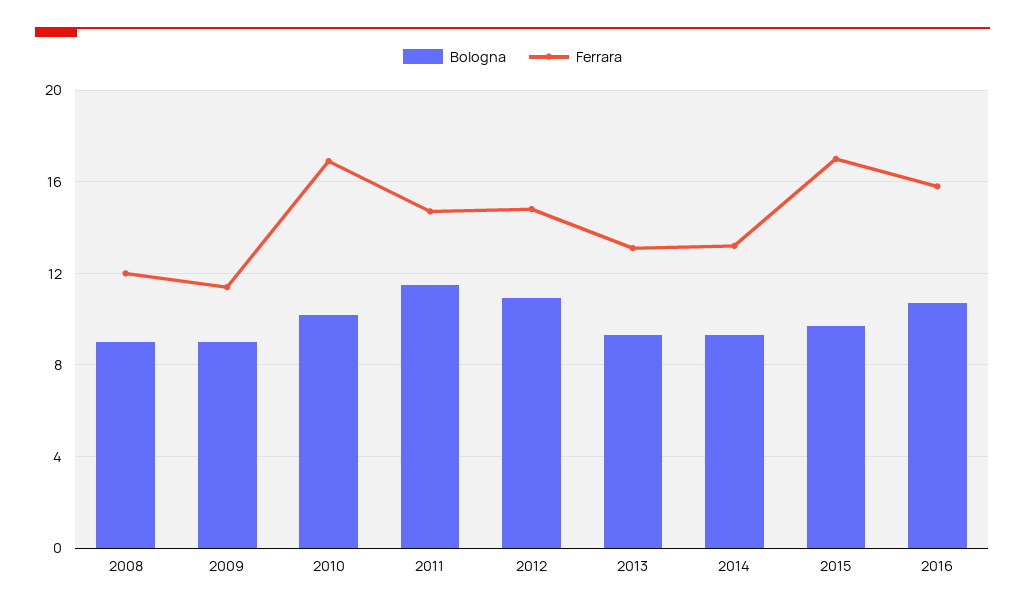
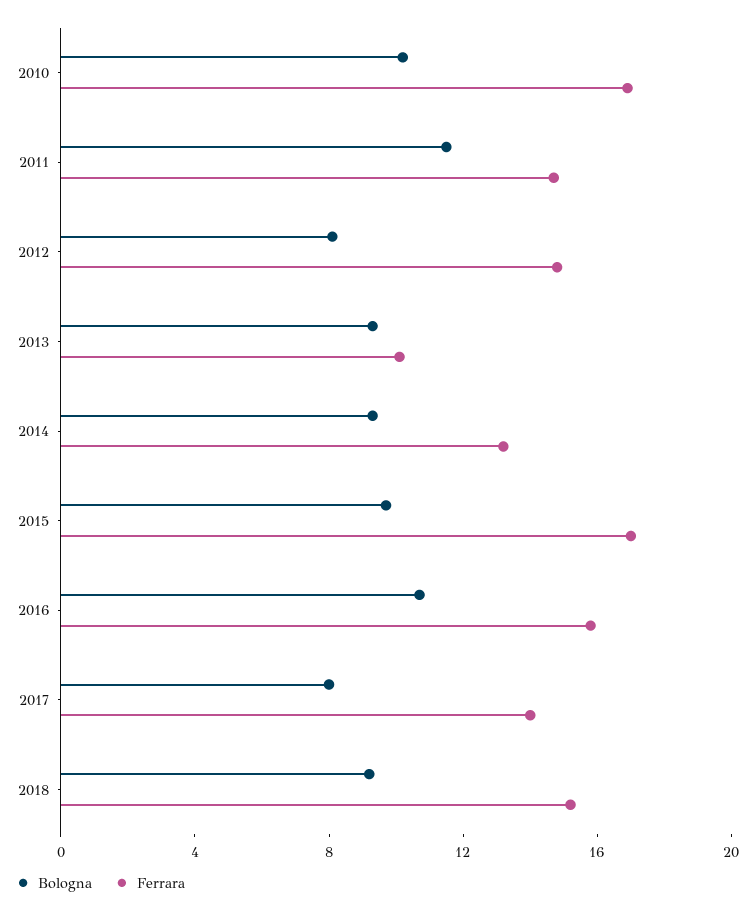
Bologna, 2008: 9 -> none
Ferrara, 2008: 12 -> none
Bologna, 2009: 9 -> none
Ferrara, 2009: 11.5 -> none
Bologna, 2012: 11 -> 8
Ferrara, 2013: 13 -> 10
Bologna, 2017: none -> 8
Ferrara, 2017: none -> 14
Bologna, 2018: none -> 9
Ferrara, 2018: none -> 15

